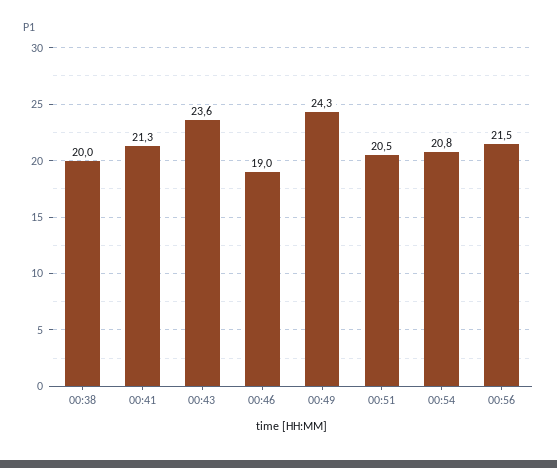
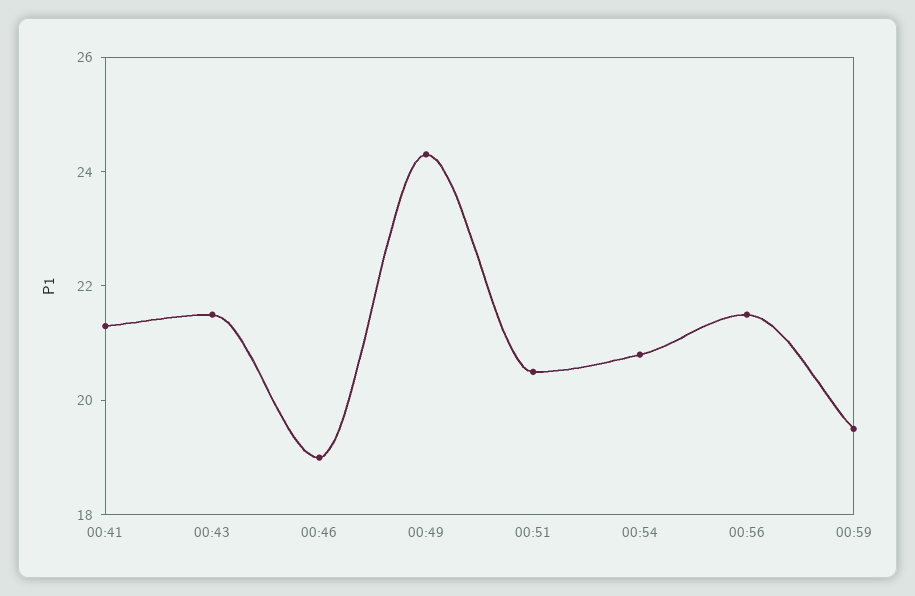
00:38: 20 -> none
00:43: 23.6 -> 21.5
00:59: none -> 19.5

